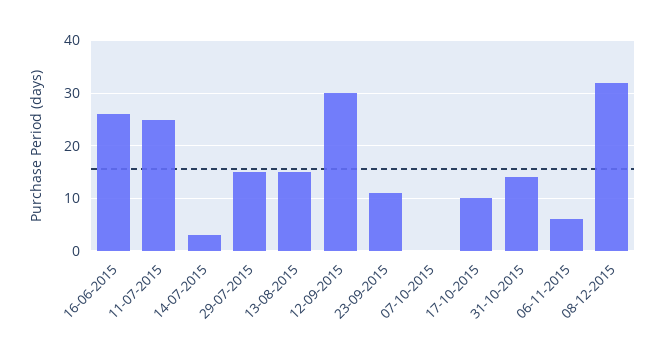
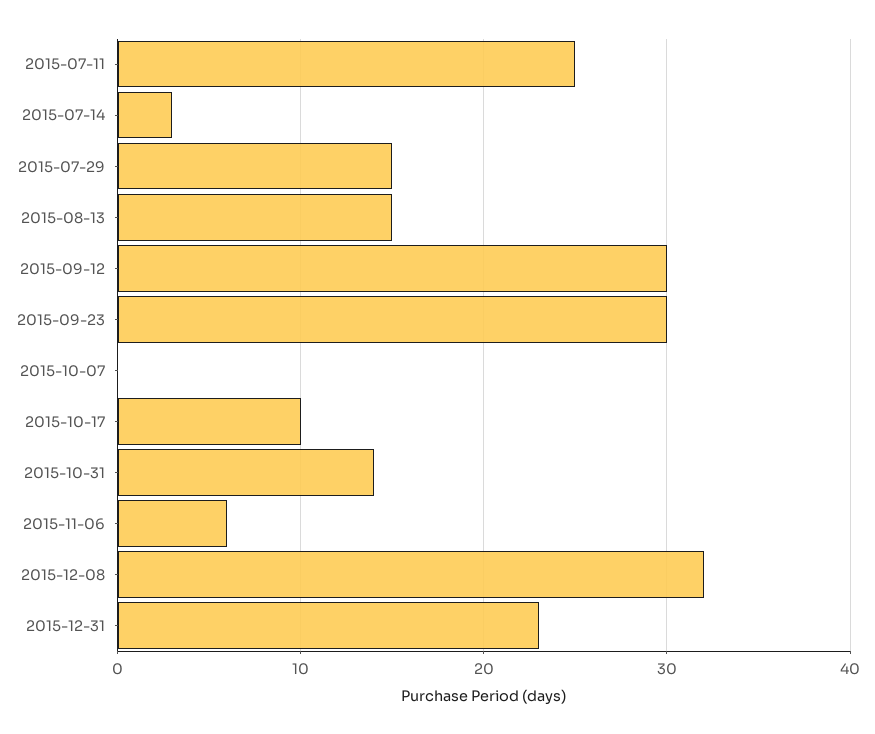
16-06-2015: 25 -> none
23-09-2015: 10 -> 30
2015-12-31: none -> 23

